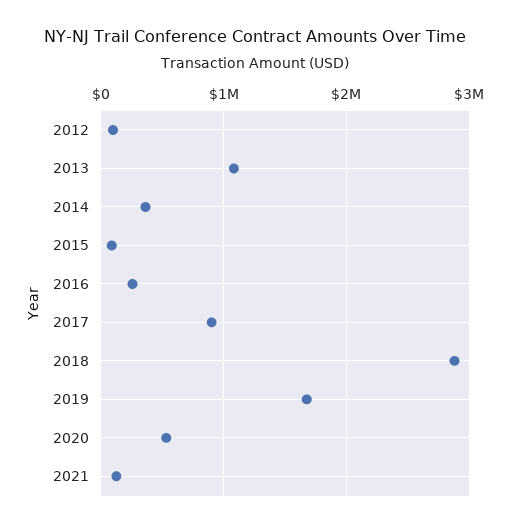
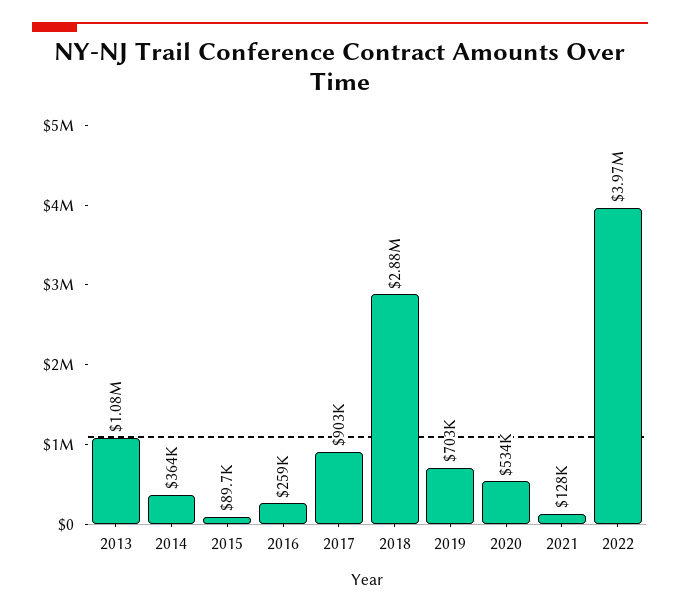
2012: 100000 -> none
2019: 1700000 -> 703000
2022: none -> 3970000

